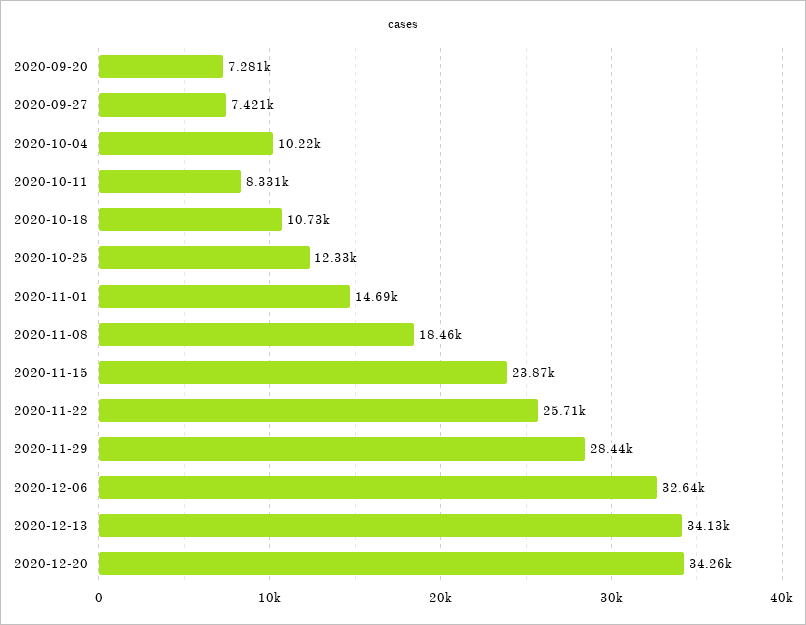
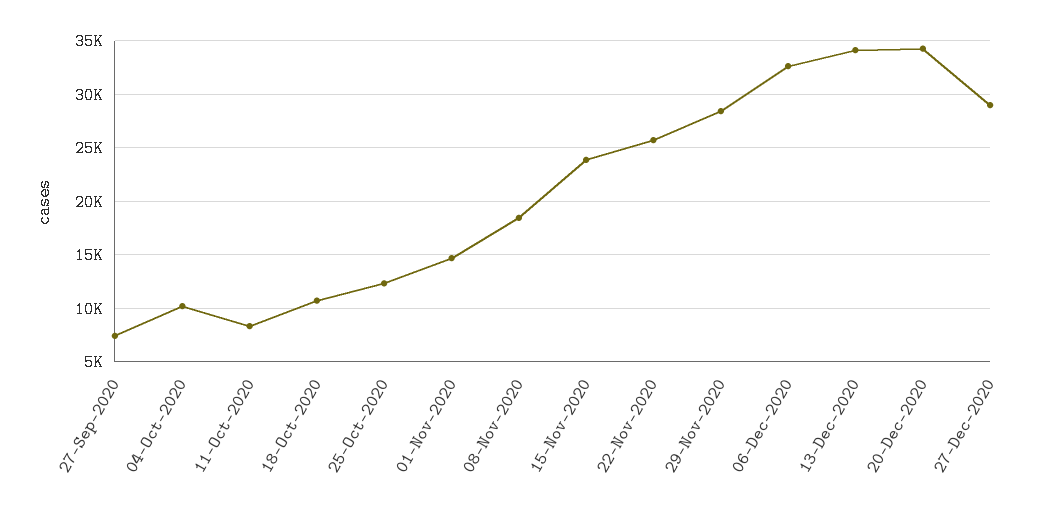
2020-09-20: 7281 -> none
27-Dec-2020: none -> 29000

